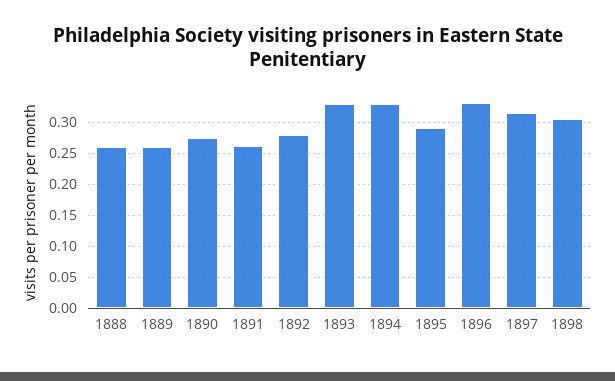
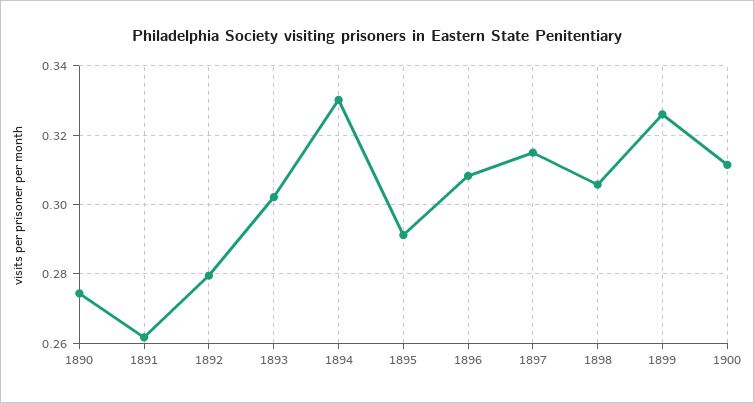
1888: 0.26 -> none
1889: 0.26 -> none
1893: 0.33 -> 0.302
1896: 0.33 -> 0.308
1899: none -> 0.326
1900: none -> 0.312

